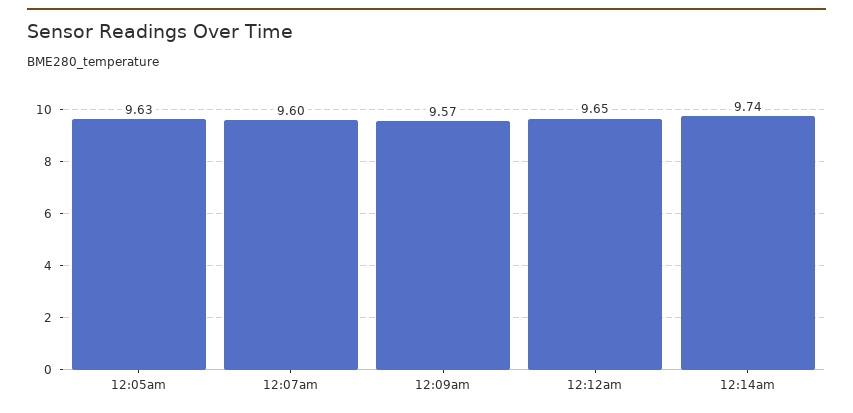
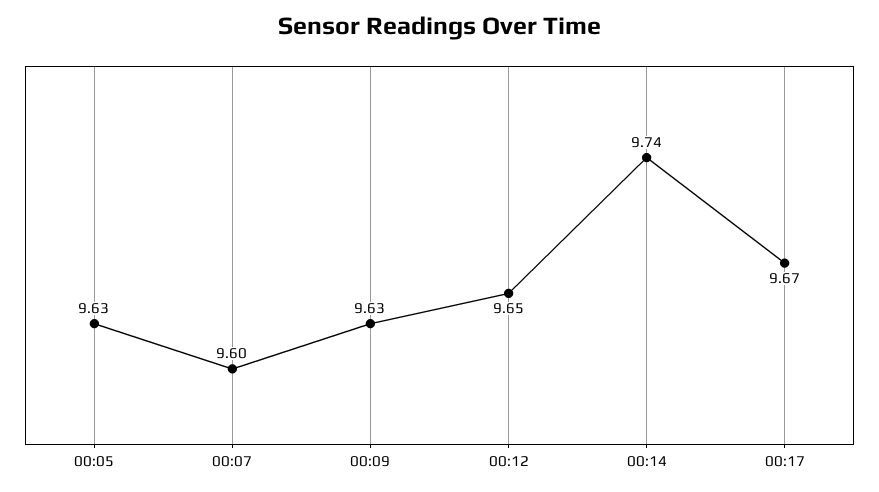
12:09am: 9.57 -> 9.63
00:17: none -> 9.67

